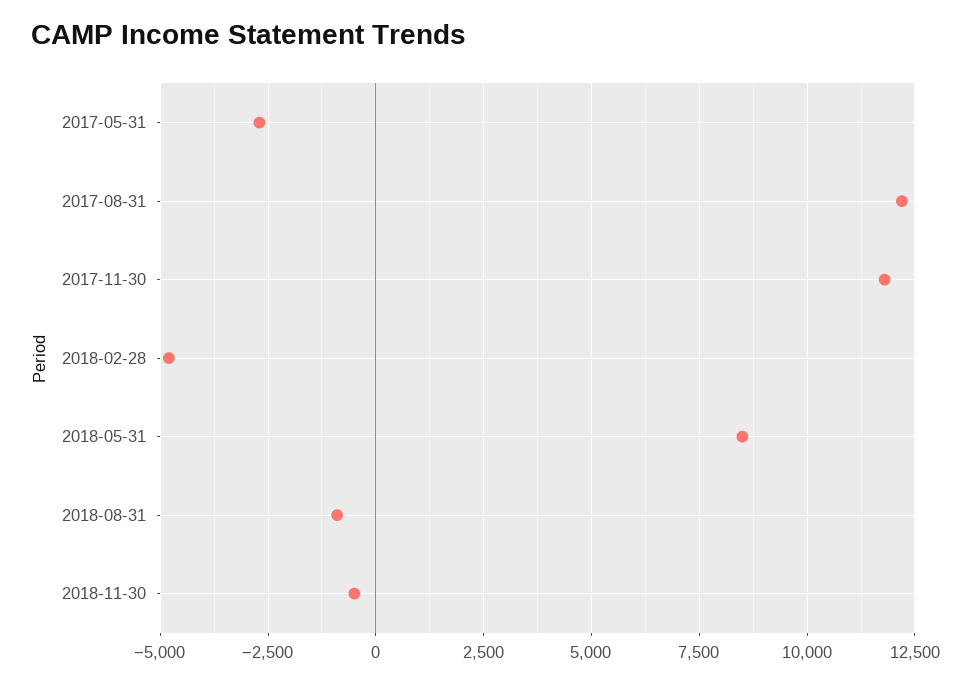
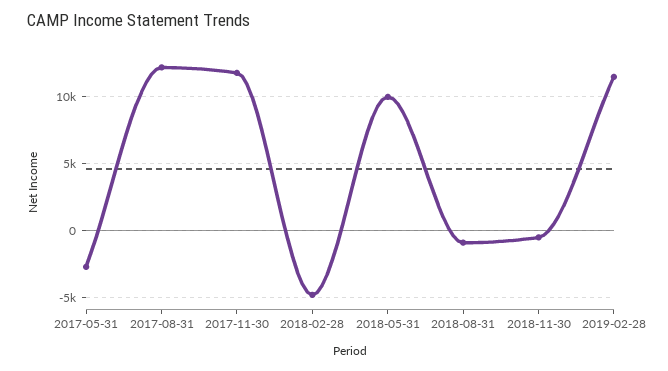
2018-05-31: 8500 -> 10000
2019-02-28: none -> 11500

